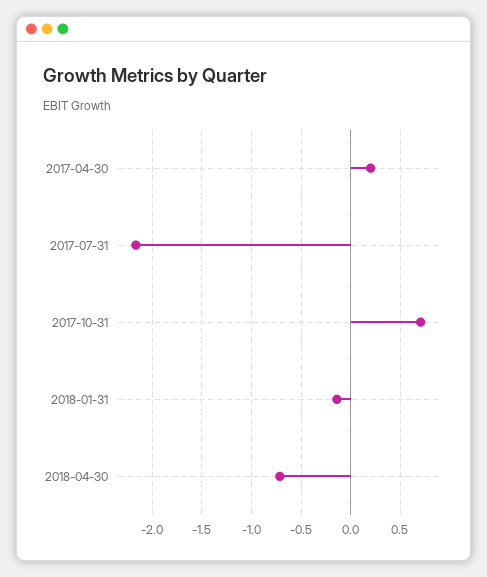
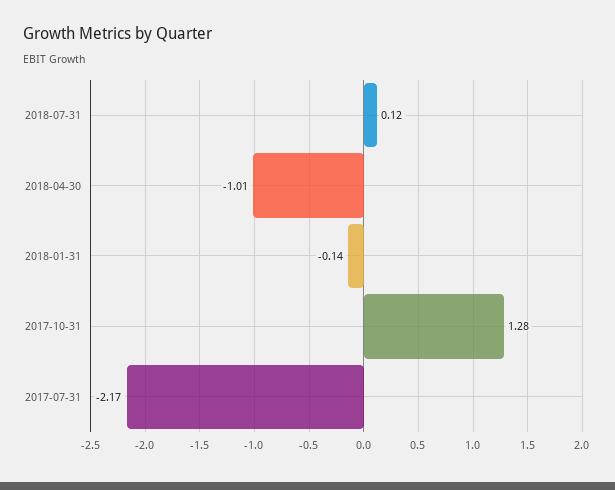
2017-04-30: 0.2 -> none
2017-10-31: 0.7 -> 1.28
2018-04-30: -0.7 -> -1.01
2018-07-31: none -> 0.12

